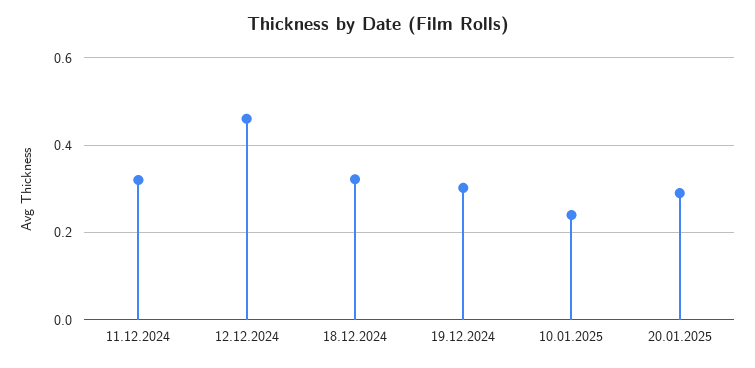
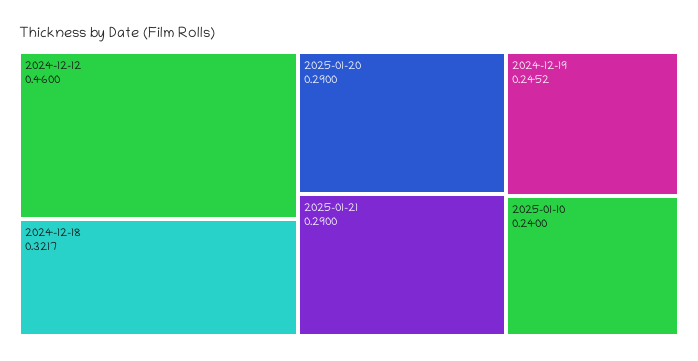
11.12.2024: 0.32 -> none
19.12.2024: 0.3 -> 0.2452
2025-01-21: none -> 0.29

